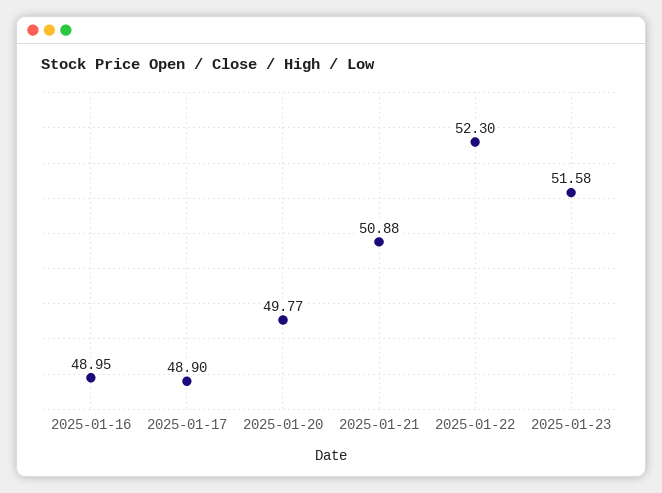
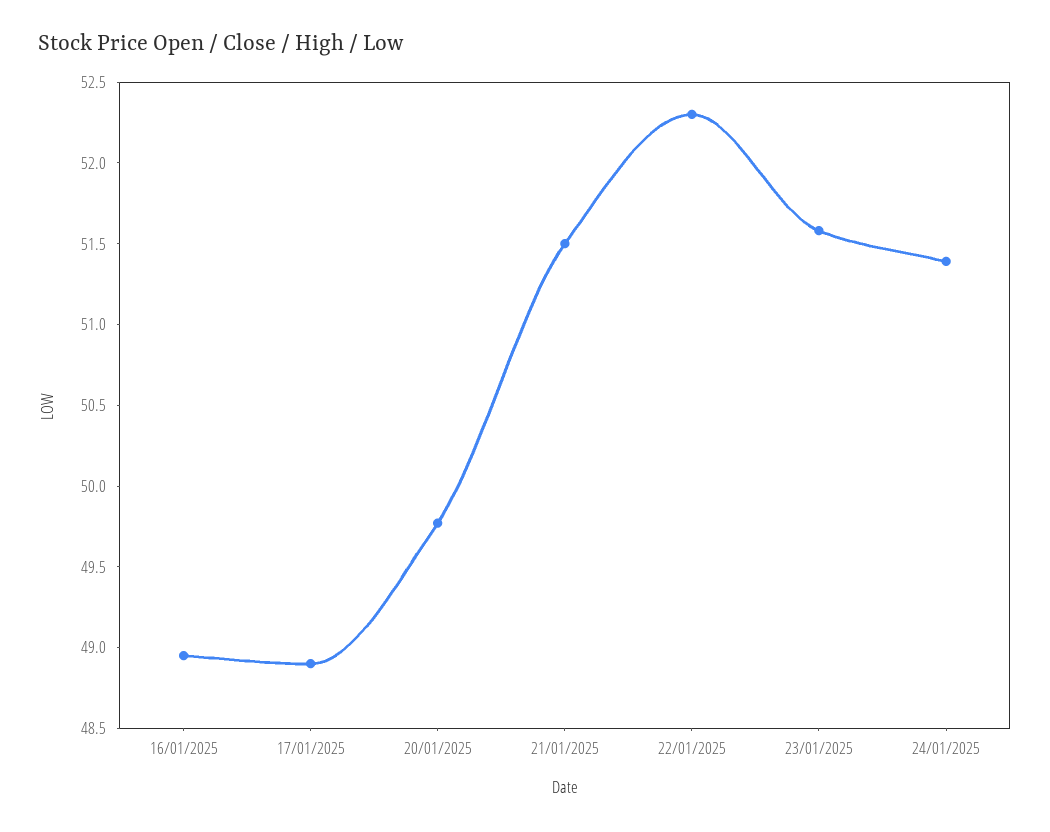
2025-01-21: 50.88 -> 51.5
24/01/2025: none -> 51.4

